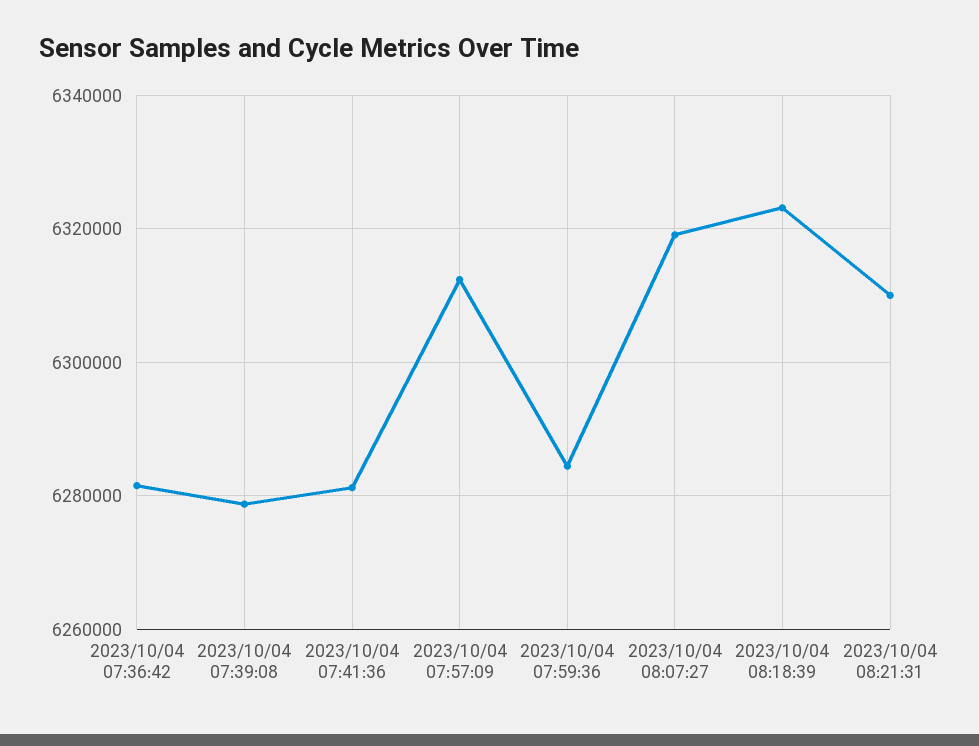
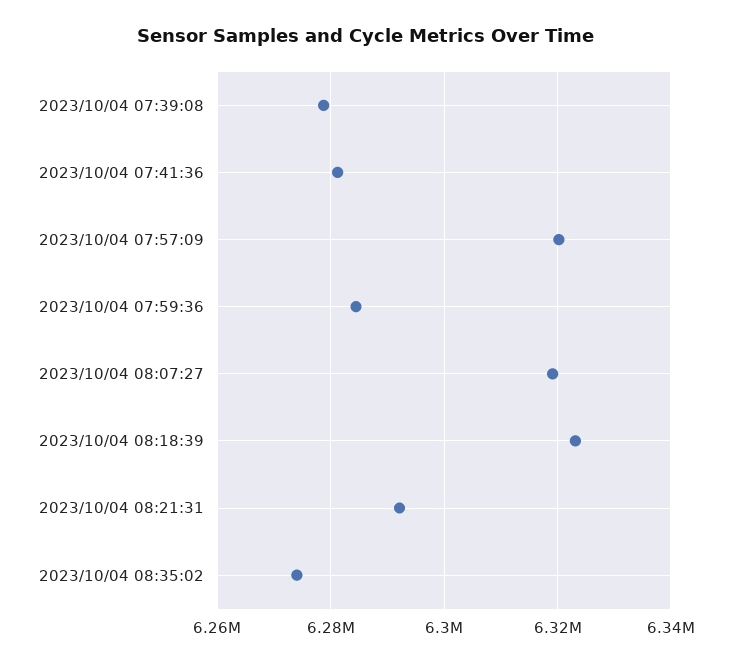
2023/10/04 07:36:42: 6282000 -> none
2023/10/04 07:57:09: 6312000 -> 6320000
2023/10/04 08:21:31: 6310000 -> 6292000
2023/10/04 08:35:02: none -> 6274000

